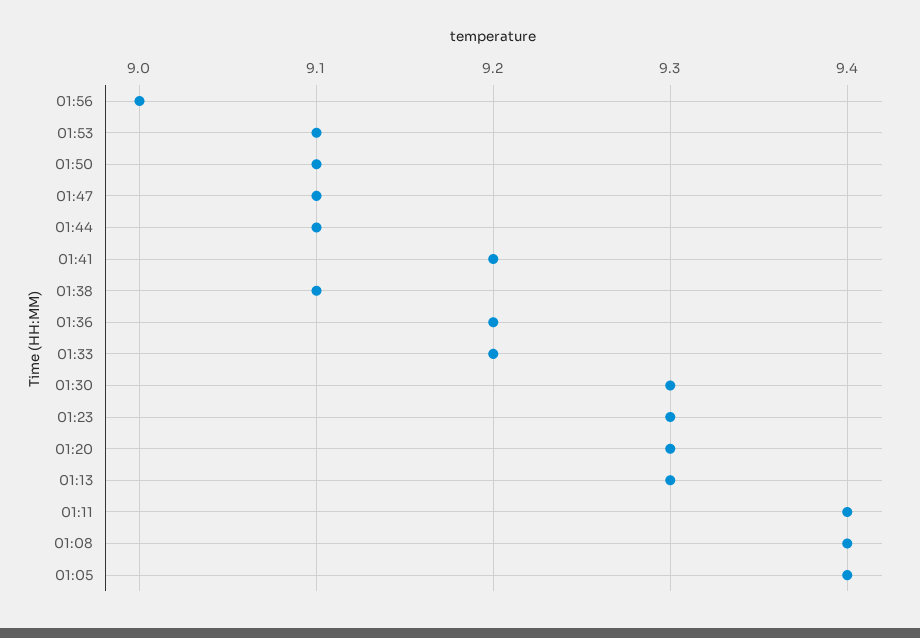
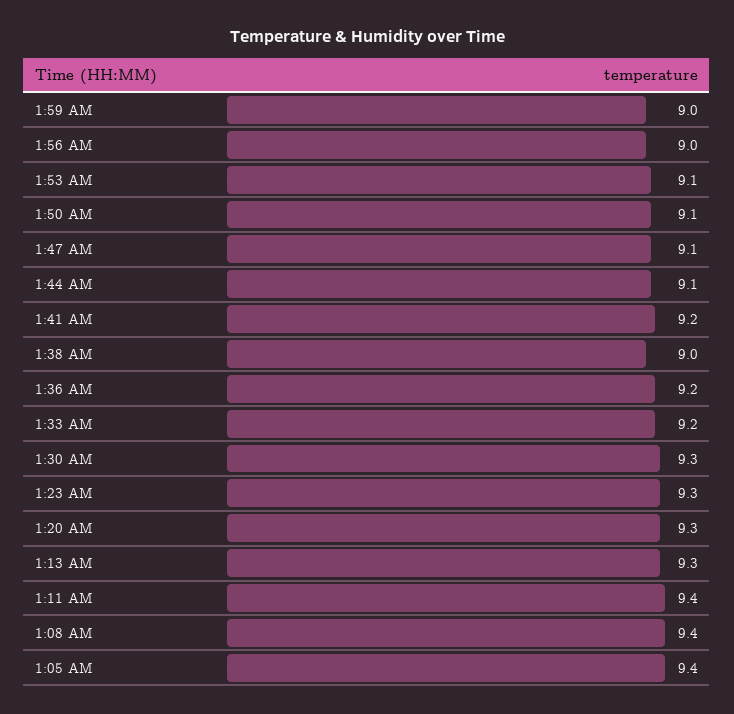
01:38: 9.1 -> 9
1:59 AM: none -> 9

